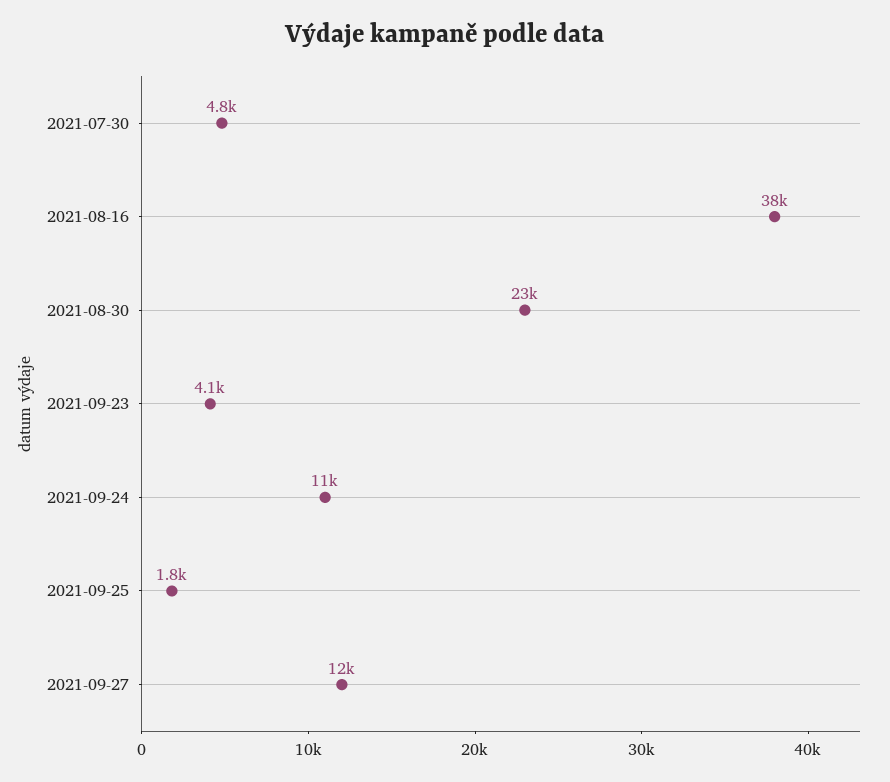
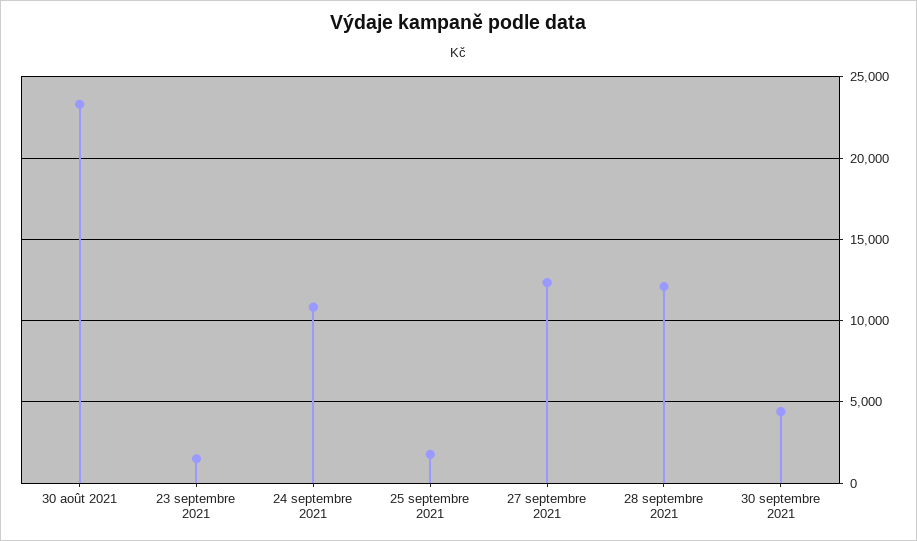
2021-07-30: 4800 -> none
2021-08-16: 38000 -> none
2021-09-23: 4100 -> 1500
28 septembre 2021: none -> 12000
30 septembre 2021: none -> 4500

